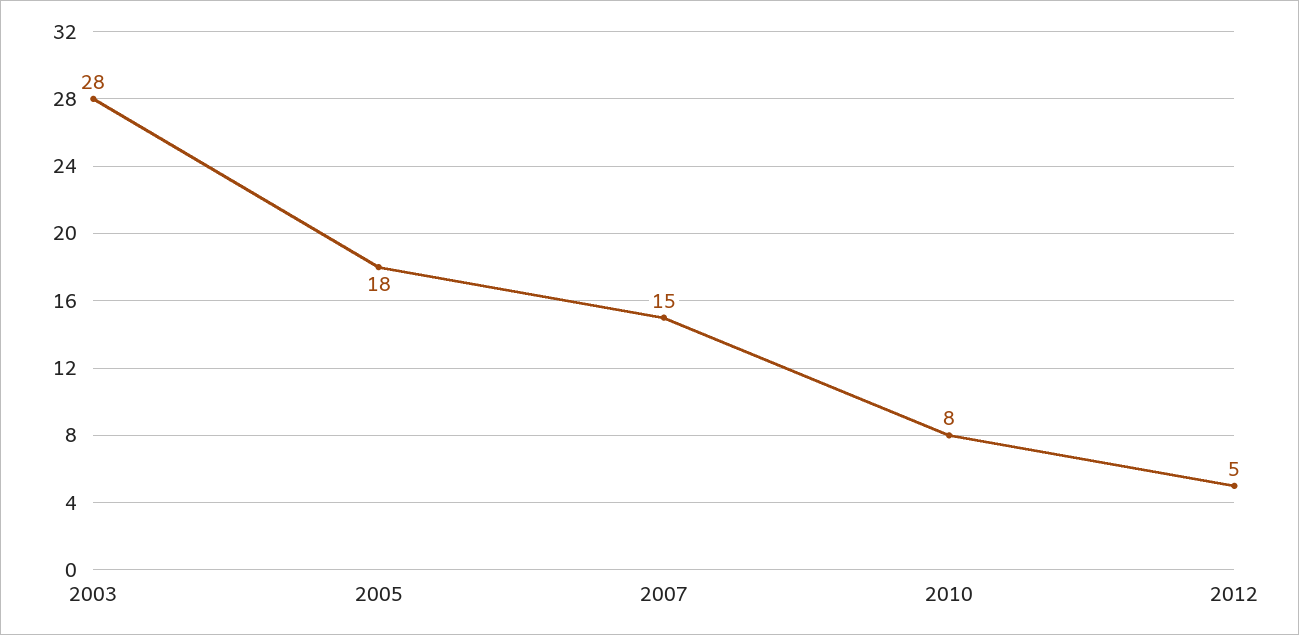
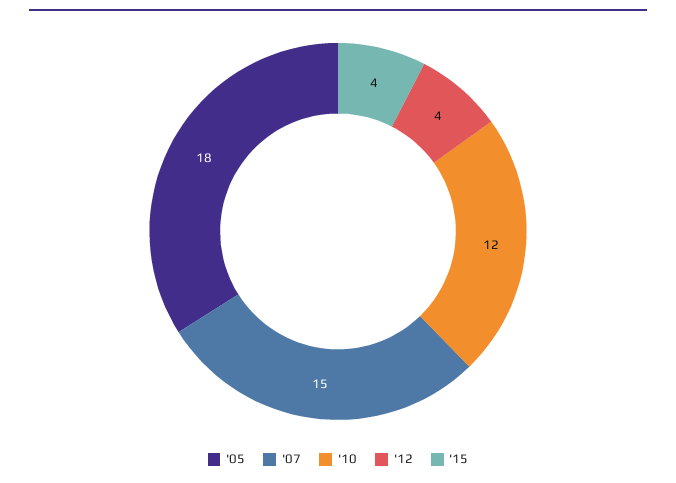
2003: 28 -> none
2010: 8 -> 12
2012: 5 -> 4
'15: none -> 4

